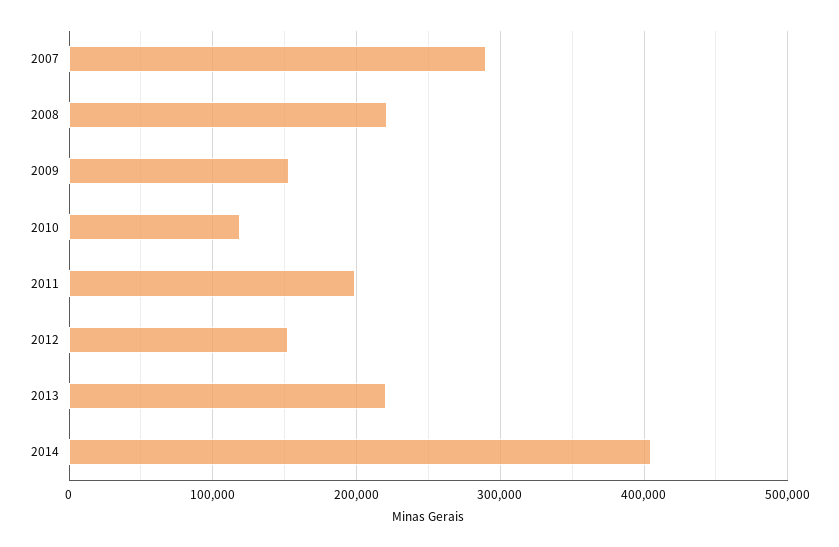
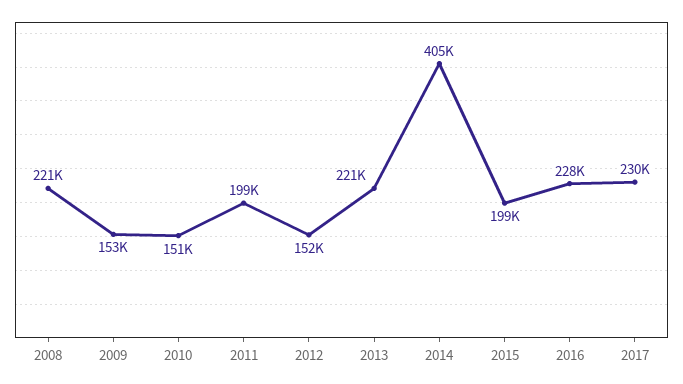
2007: 290000 -> none
2010: 120000 -> 151000
2015: none -> 199000
2016: none -> 228000
2017: none -> 230000

